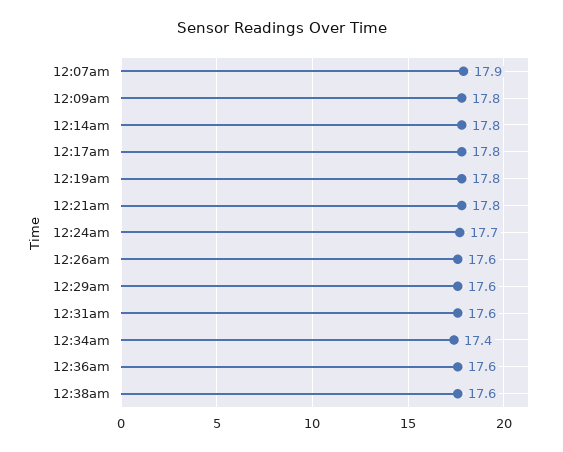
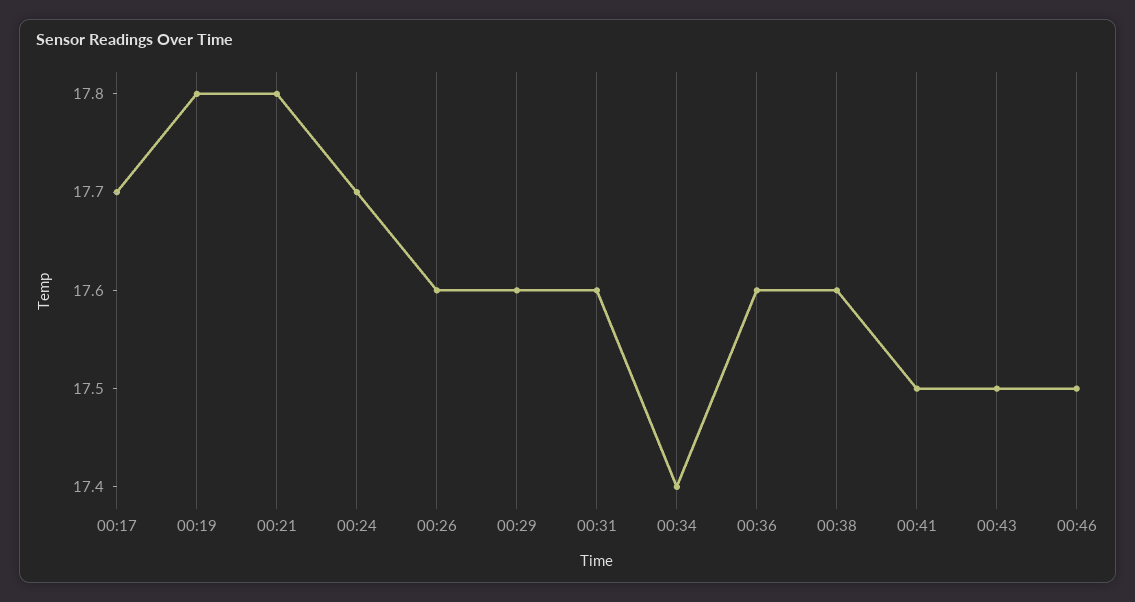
12:07am: 17.9 -> none
12:09am: 17.8 -> none
12:14am: 17.8 -> none
12:17am: 17.8 -> 17.7
00:41: none -> 17.5
00:43: none -> 17.5
00:46: none -> 17.5

